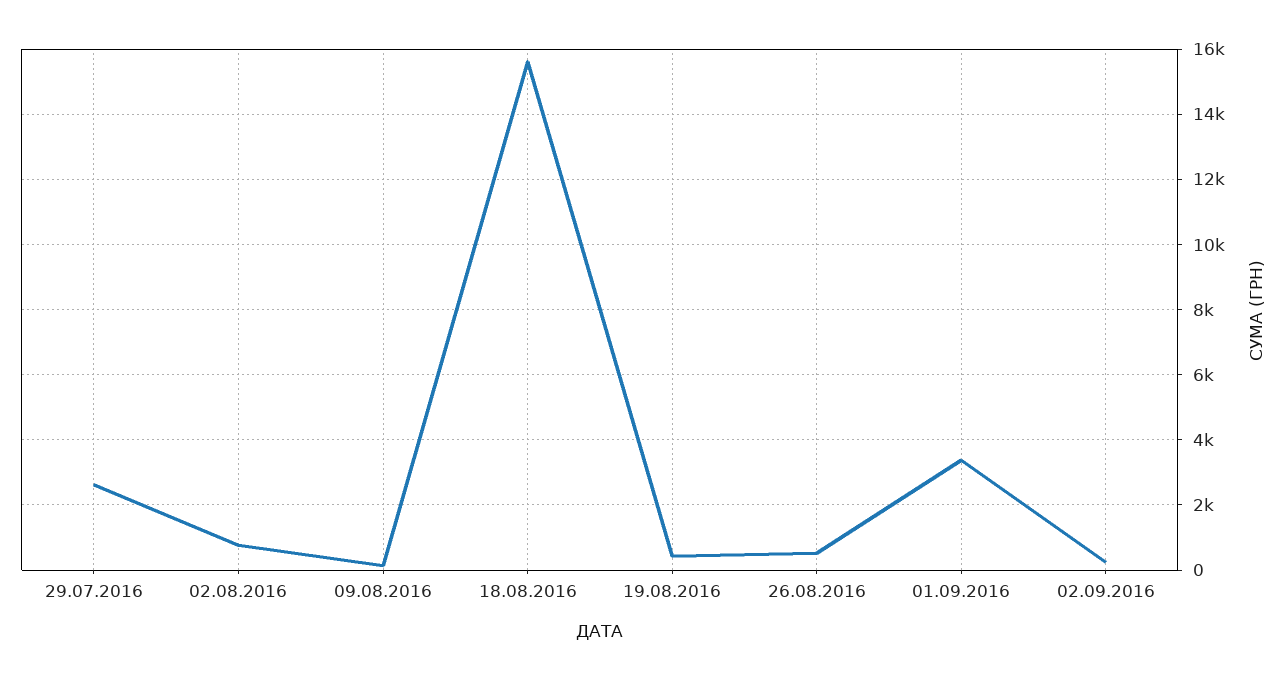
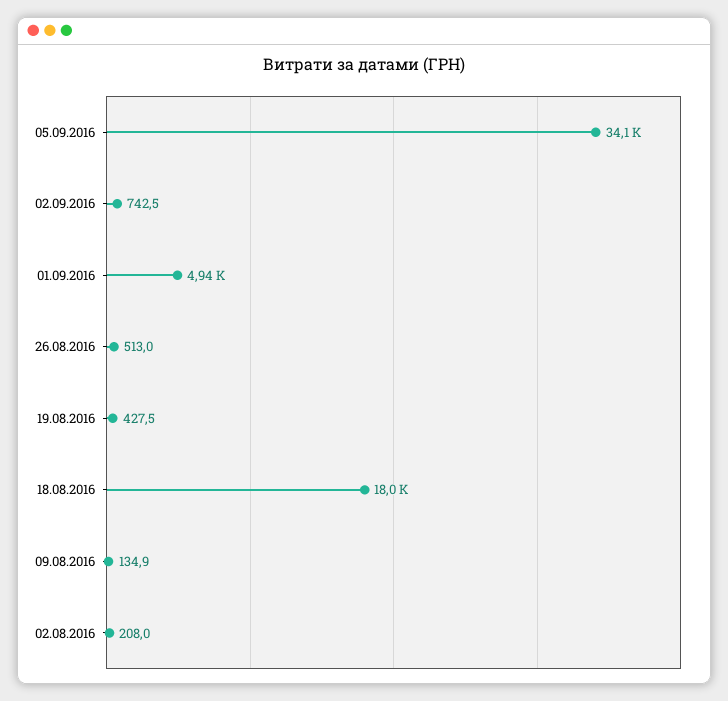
29.07.2016: 2600 -> none
02.08.2016: 800 -> 208
18.08.2016: 15600 -> 18000
01.09.2016: 3400 -> 4940
02.09.2016: 200 -> 742.5
05.09.2016: none -> 34100

